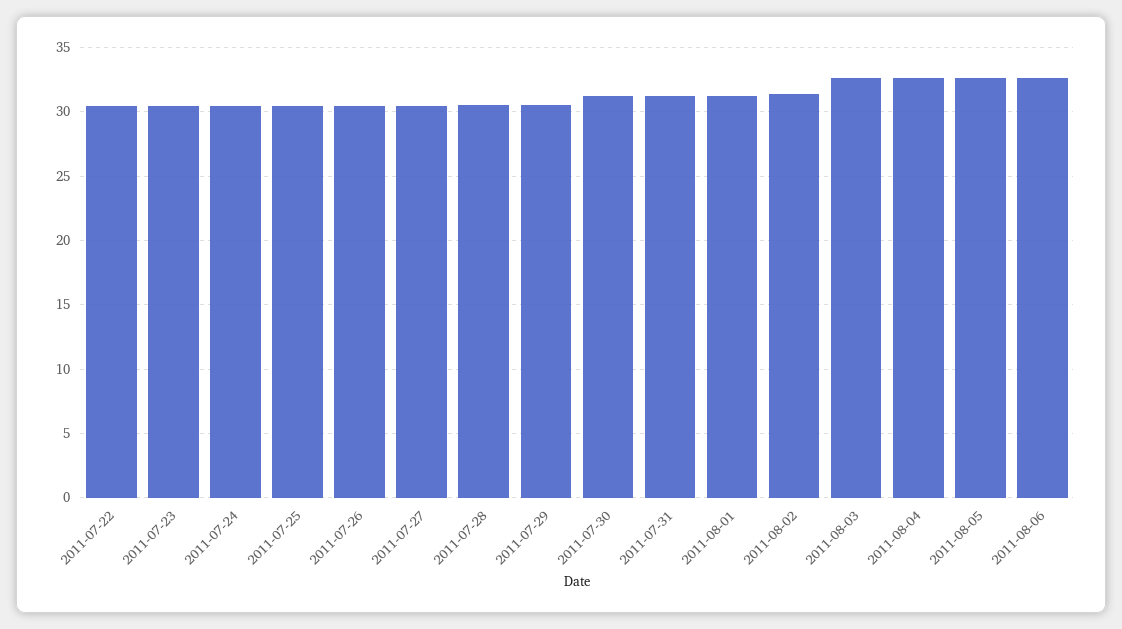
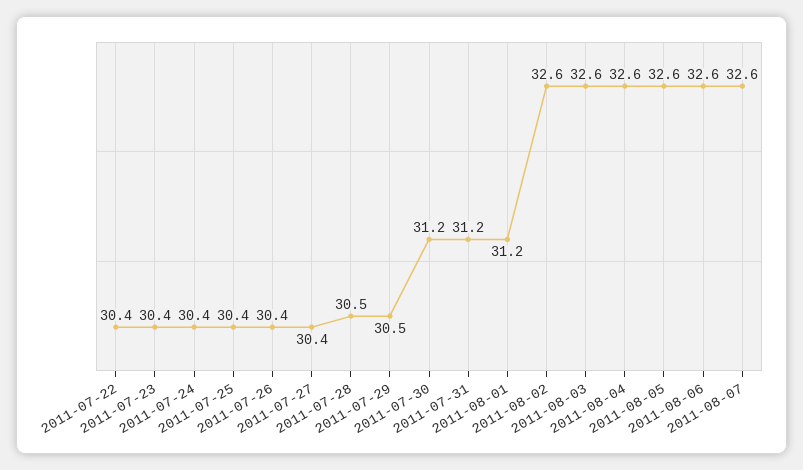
2011-08-02: 31.5 -> 32.6
2011-08-07: none -> 32.6

